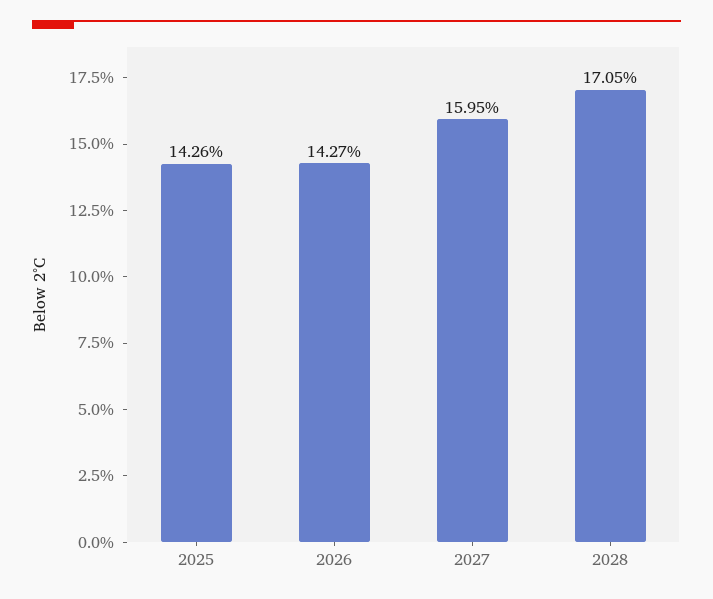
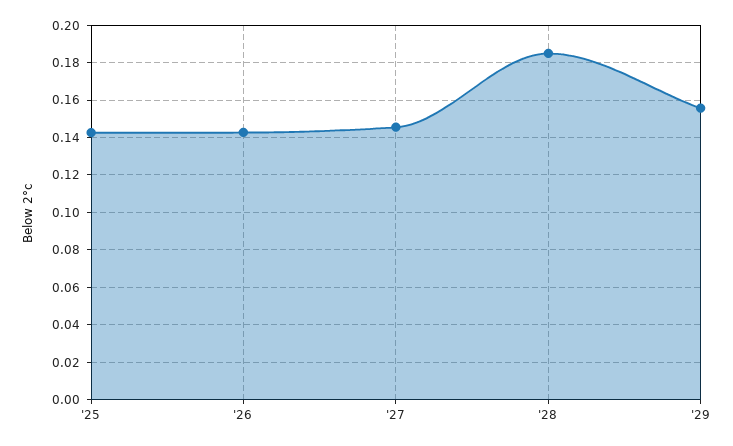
2027: 0.1595 -> 0.145
2028: 0.1705 -> 0.185
'29: none -> 0.155

